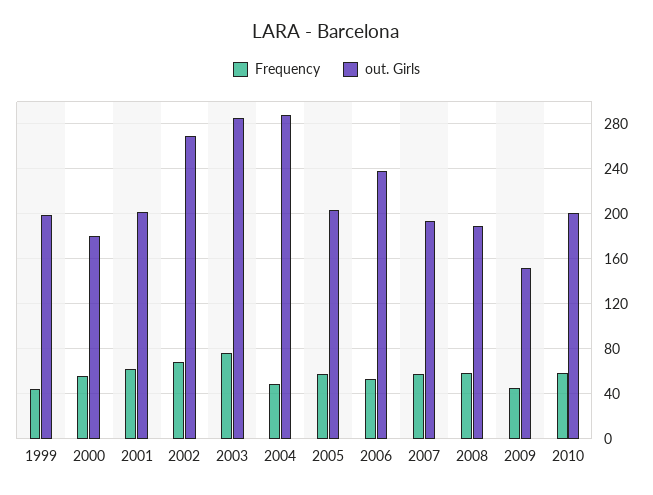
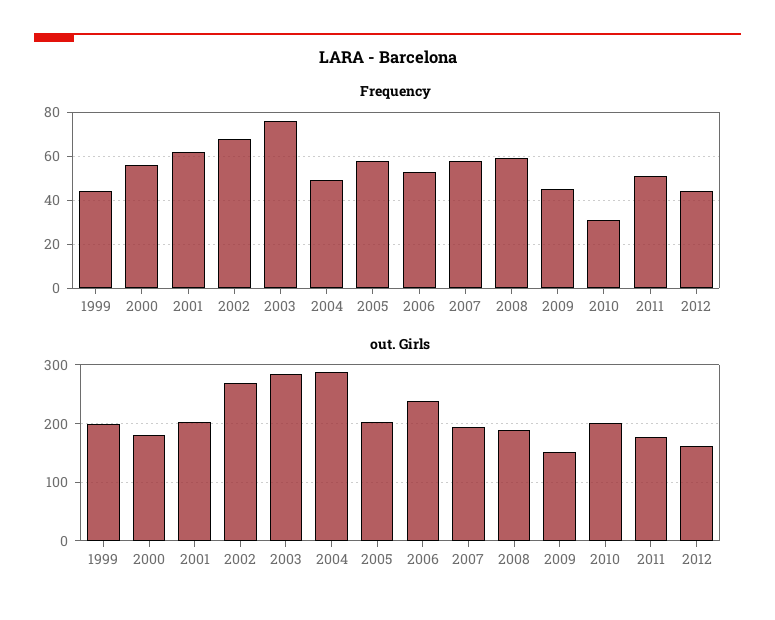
Frequency, 2010: 60 -> 30
Frequency, 2011: none -> 50
Frequency, 2012: none -> 45
out. Girls, 2011: none -> 180
out. Girls, 2012: none -> 160

